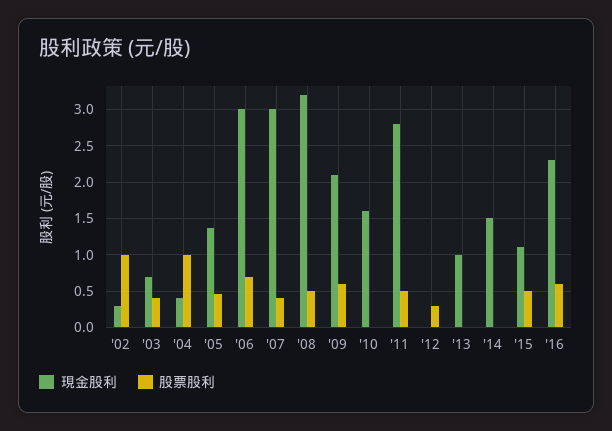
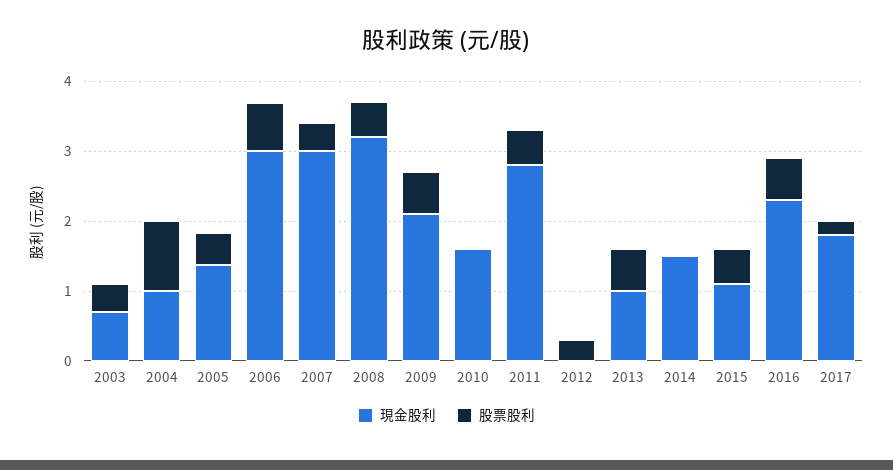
現金股利, '02: 0.3 -> none
股票股利, '02: 1 -> none
現金股利, '04: 0.4 -> 1
股票股利, '13: 0 -> 0.6
現金股利, 2017: none -> 1.8
股票股利, 2017: none -> 0.2

